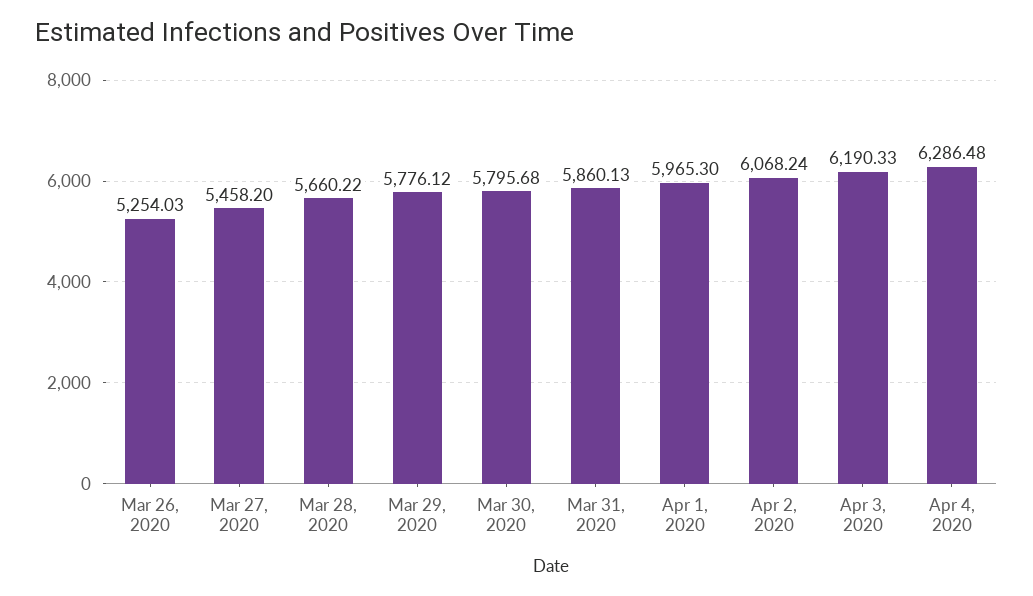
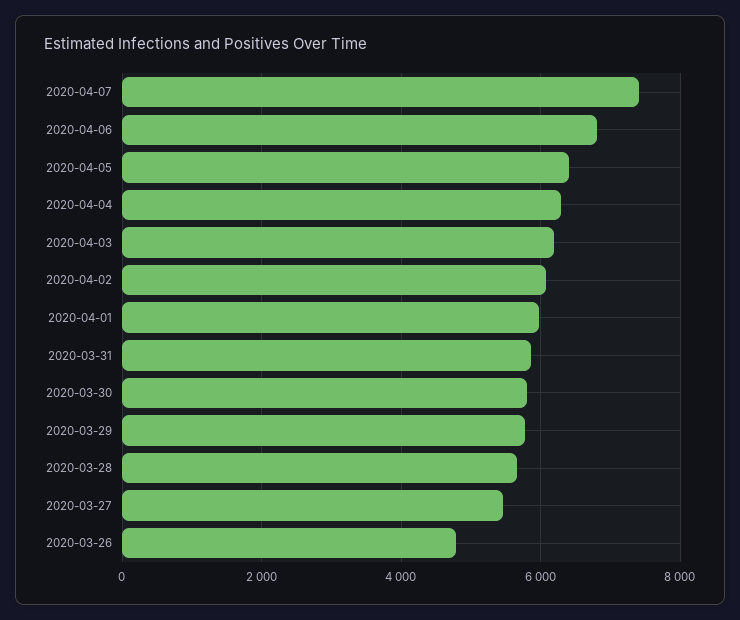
Mar 26, 2020: 5254.03 -> 4800
2020-04-07: none -> 7400
2020-04-06: none -> 6800
2020-04-05: none -> 6400

